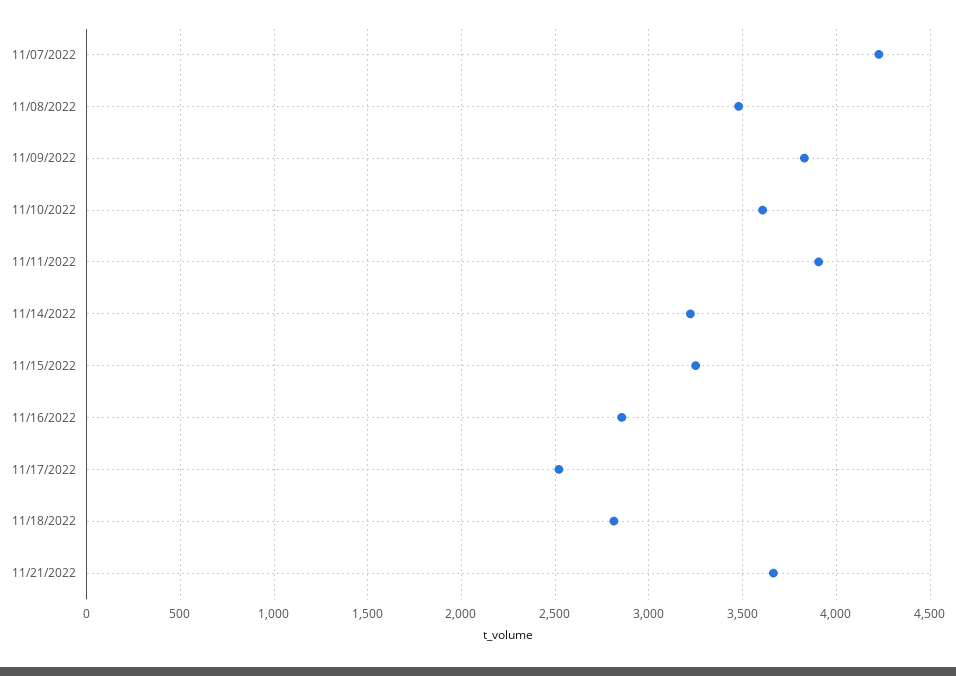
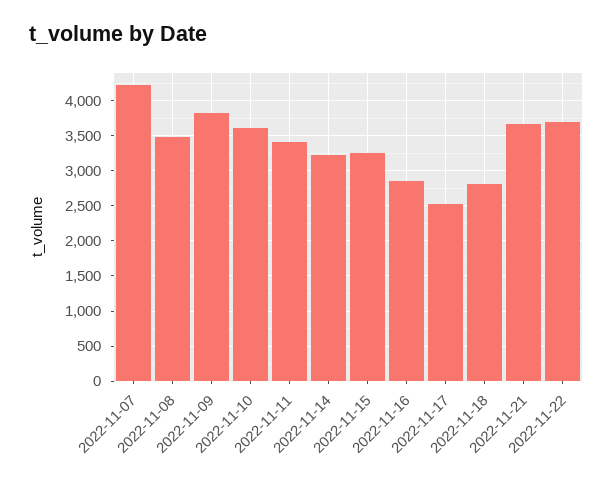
11/11/2022: 3900 -> 3400
2022-11-22: none -> 3700

